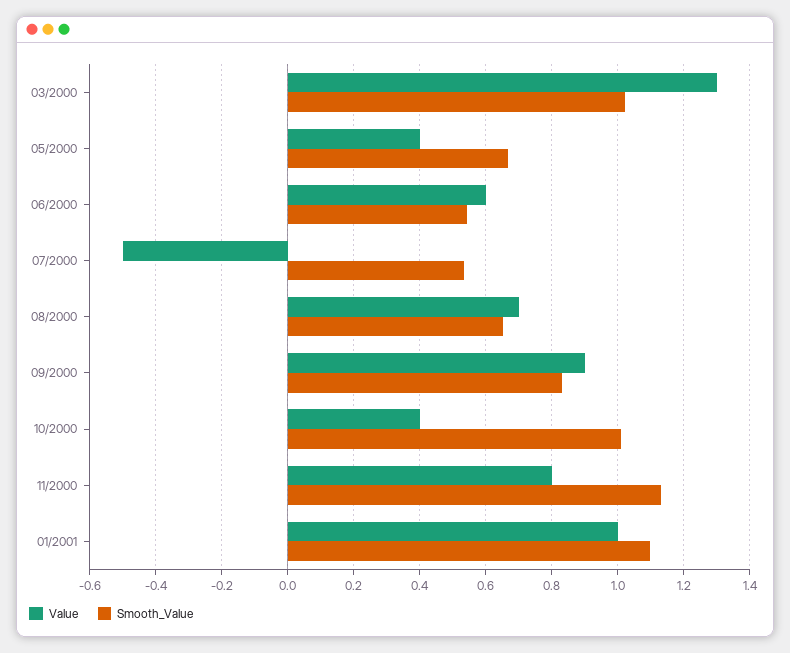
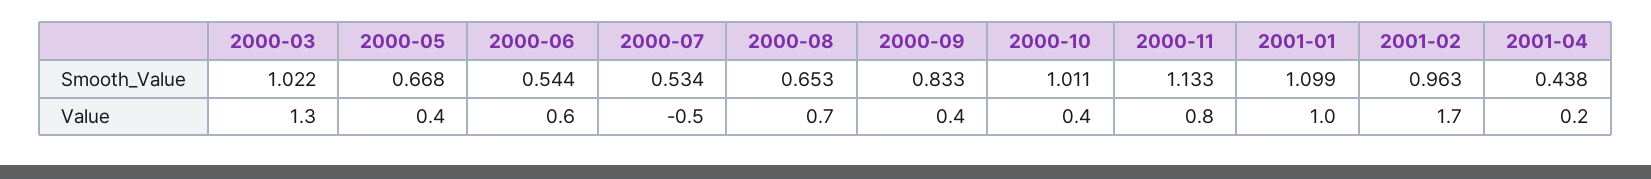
Value, 09/2000: 0.9 -> 0.4
Smooth_Value, 2001-02: none -> 0.963
Smooth_Value, 2001-04: none -> 0.438
Value, 2001-02: none -> 1.7
Value, 2001-04: none -> 0.2

